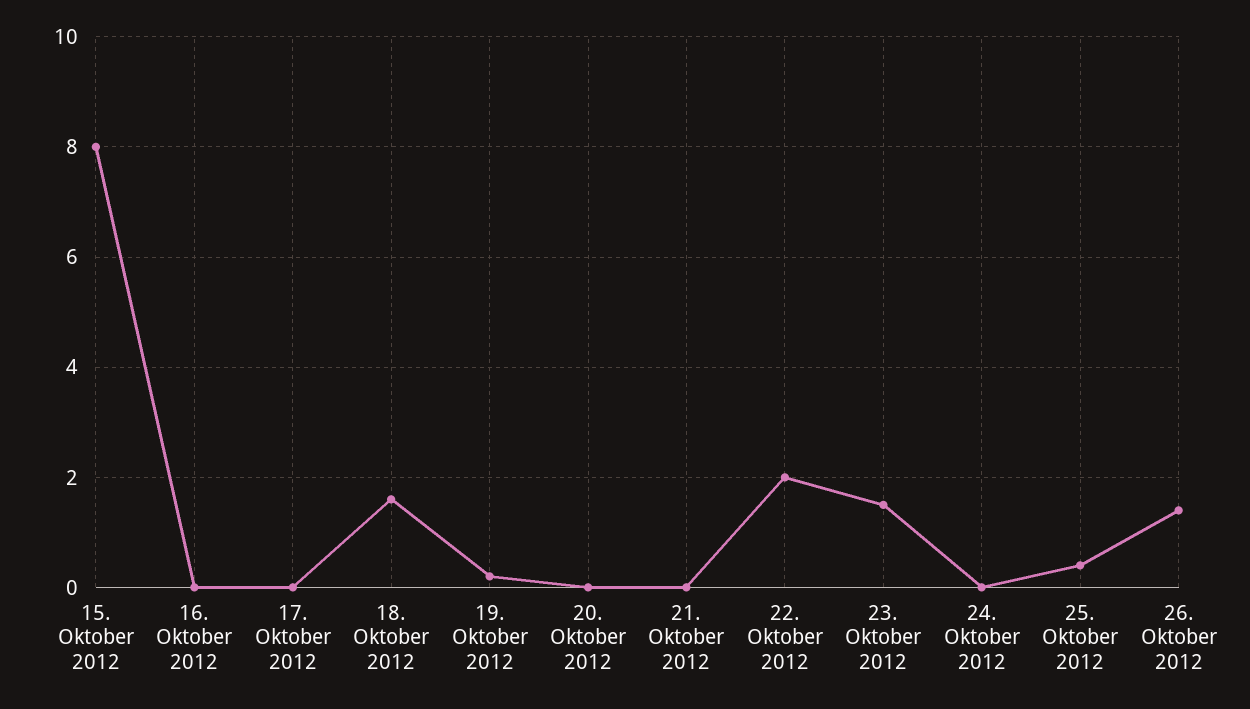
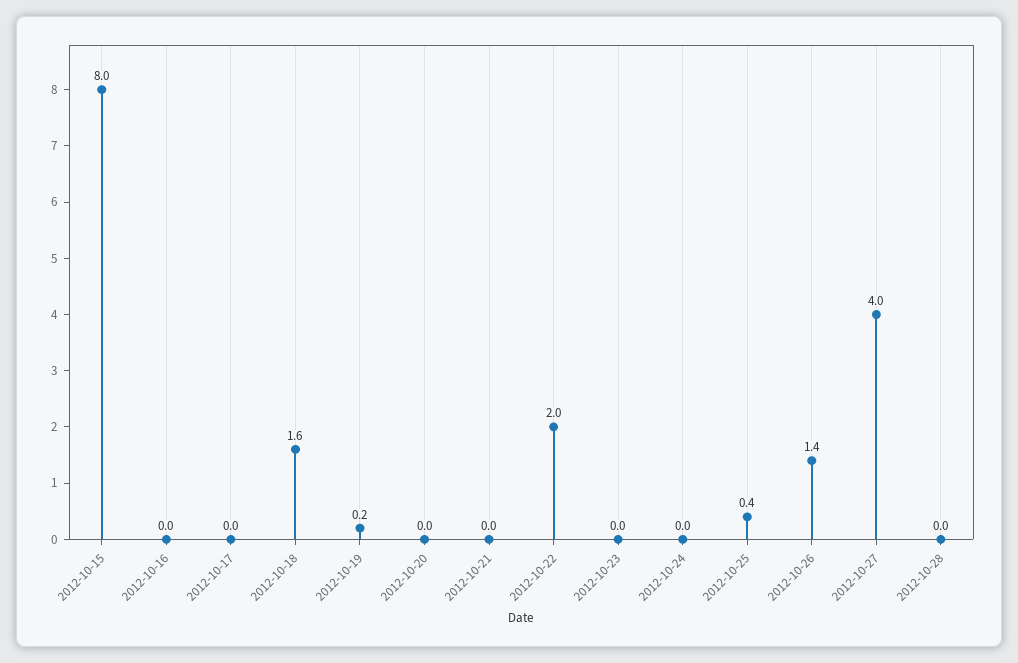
23. Oktober 2012: 1.5 -> 0
2012-10-27: none -> 4
2012-10-28: none -> 0

